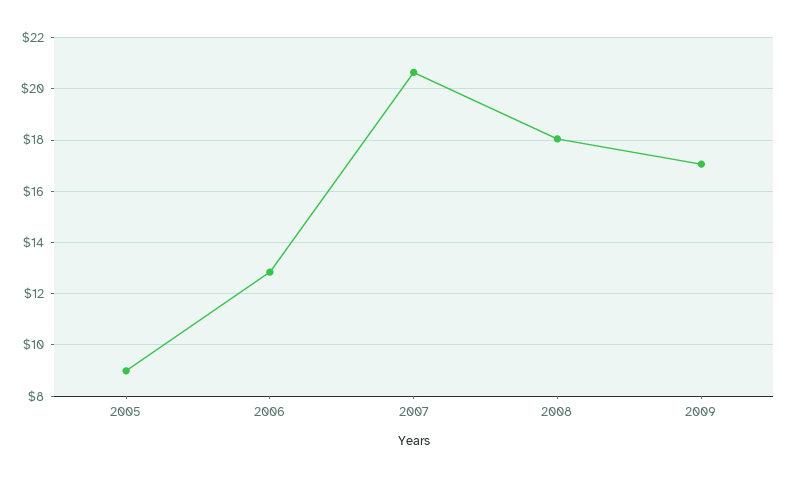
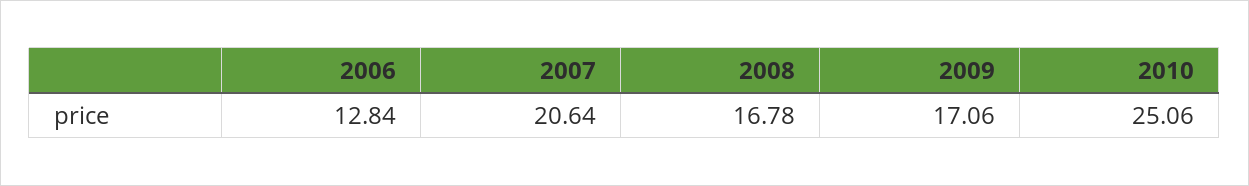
2005: 9 -> none
2008: 18 -> 16.78
2010: none -> 25.06

